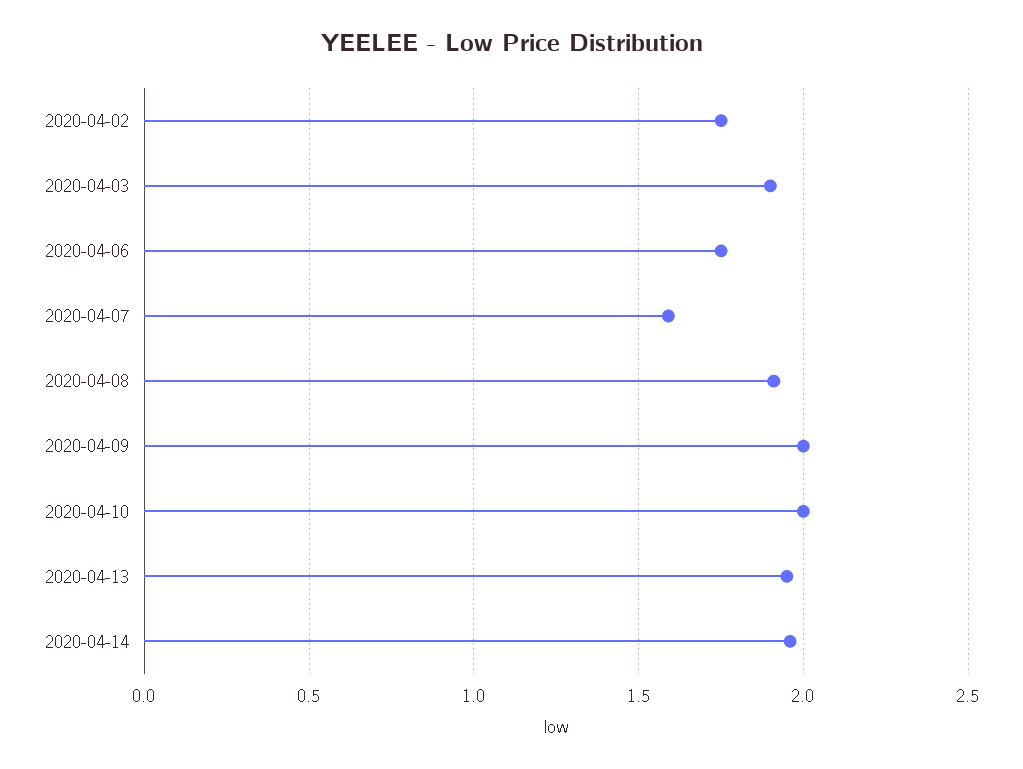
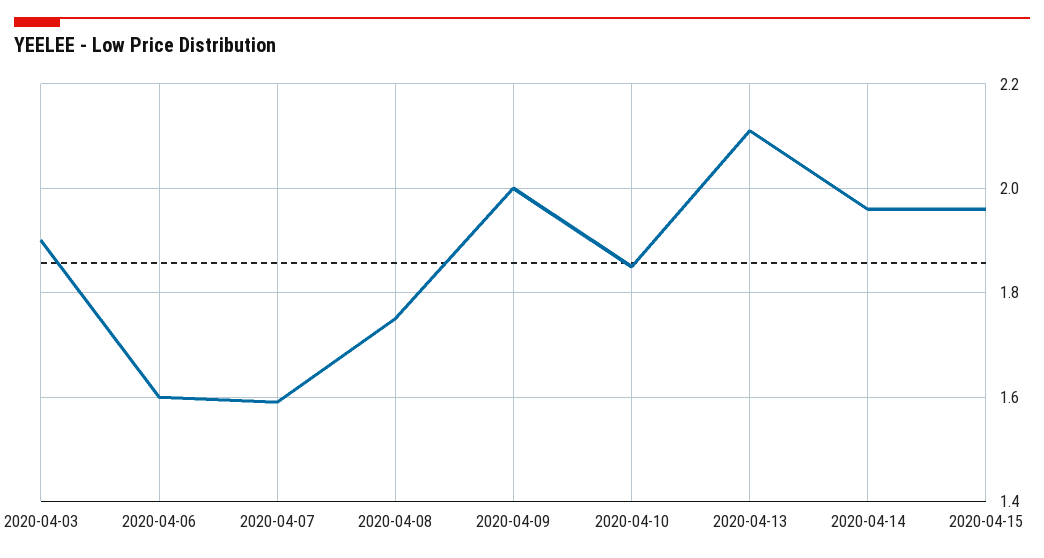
2020-04-02: 1.75 -> none
2020-04-06: 1.75 -> 1.6
2020-04-08: 1.9 -> 1.75
2020-04-10: 2 -> 1.85
2020-04-13: 1.95 -> 2.1
2020-04-15: none -> 1.95

